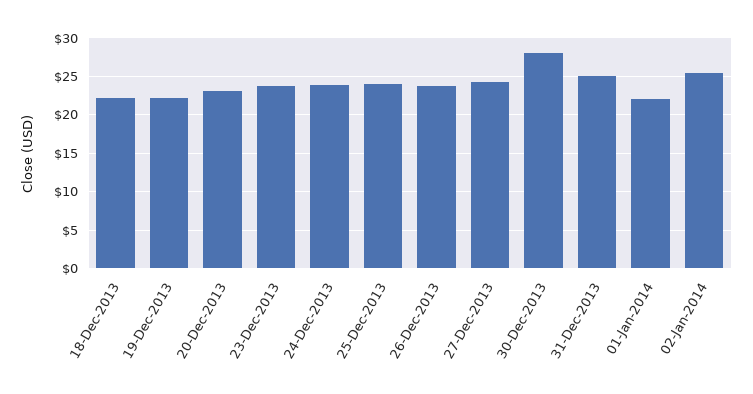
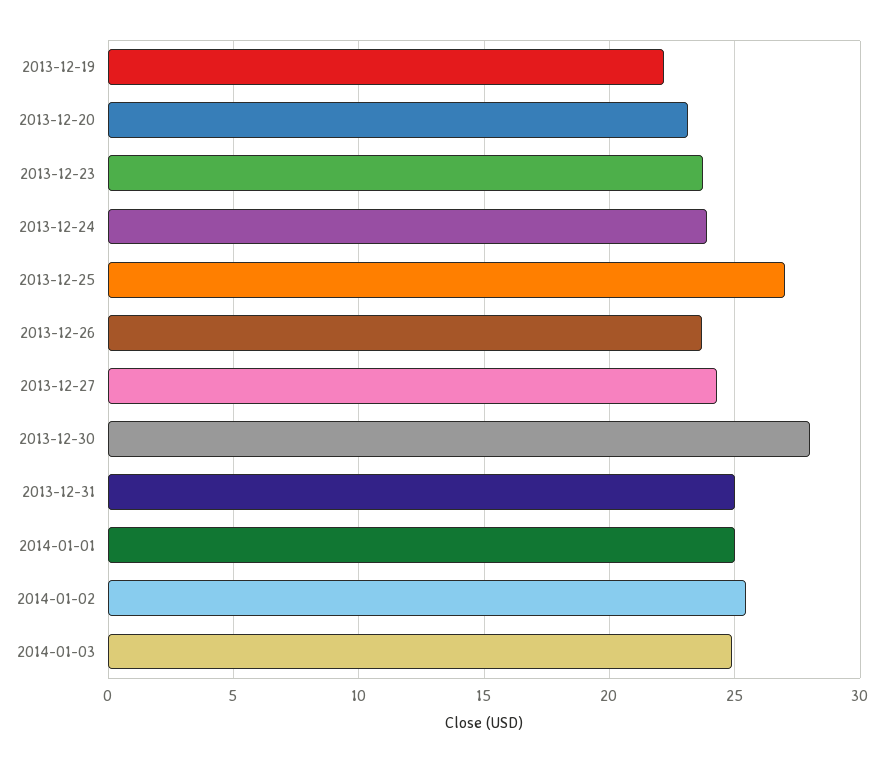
18-Dec-2013: 22 -> none
25-Dec-2013: 24 -> 27
01-Jan-2014: 22 -> 25
2014-01-03: none -> 25

